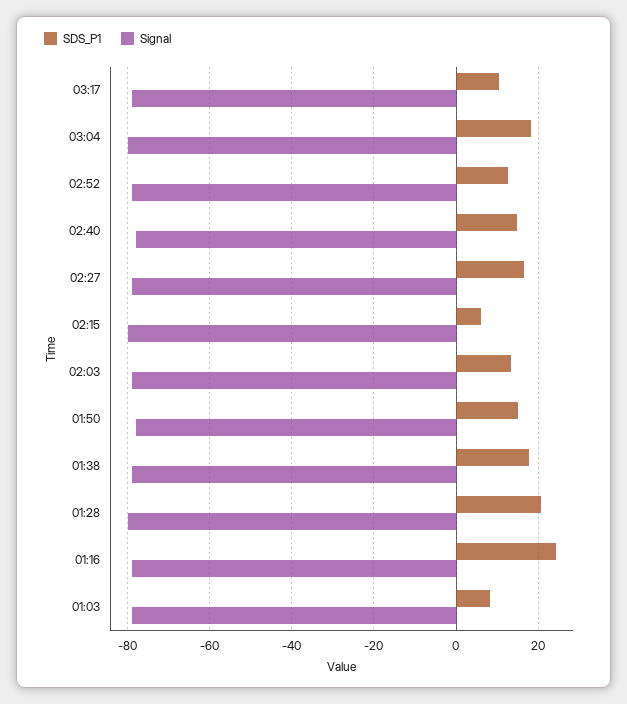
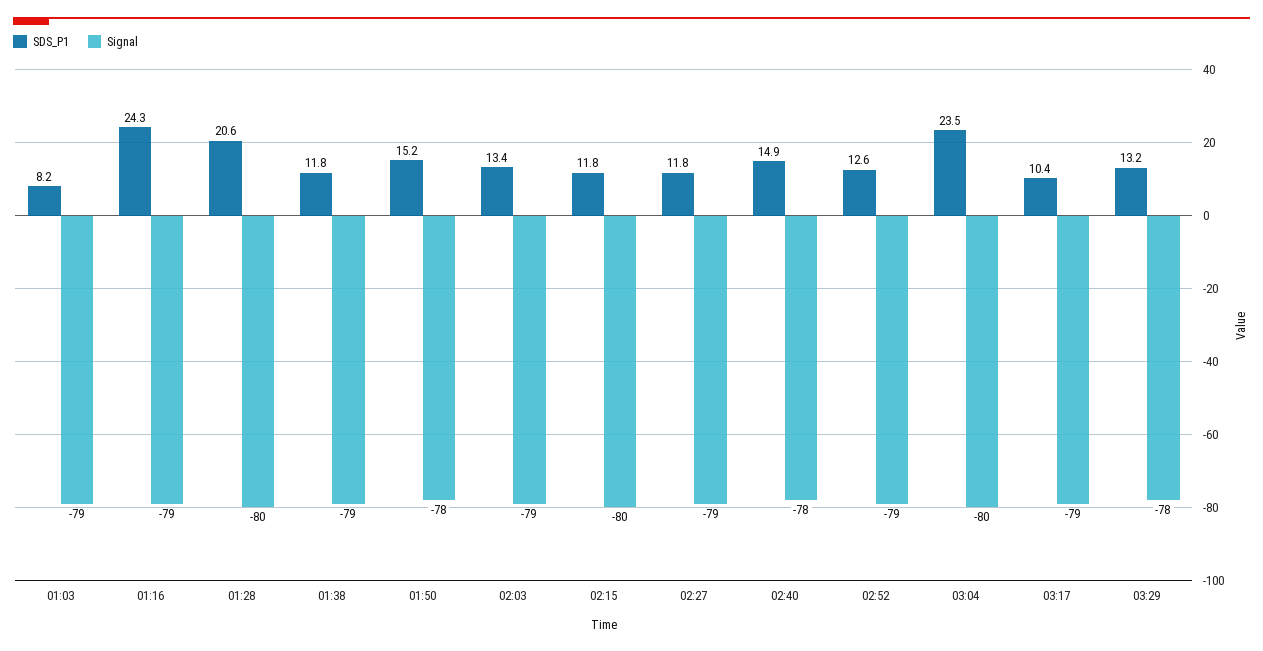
SDS_P1, 03:04: 18 -> 23.5
SDS_P1, 02:27: 16 -> 11.8
SDS_P1, 02:15: 6 -> 11.8
SDS_P1, 01:38: 18 -> 11.8
SDS_P1, 03:29: none -> 13.2
Signal, 03:29: none -> -78

